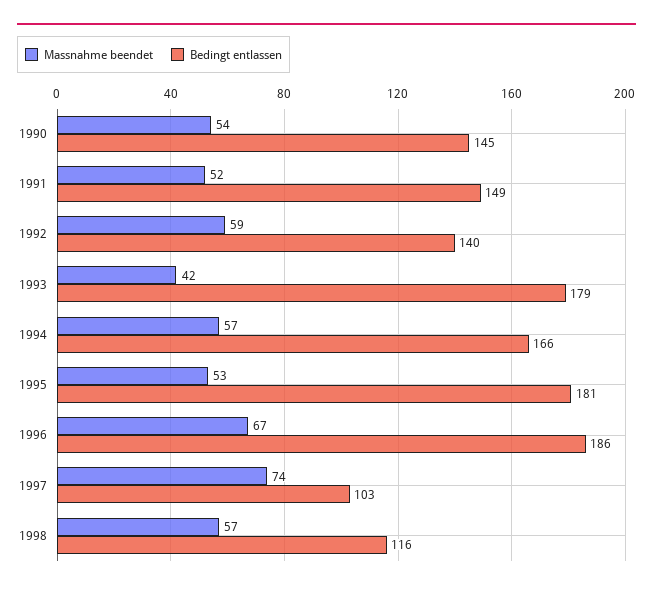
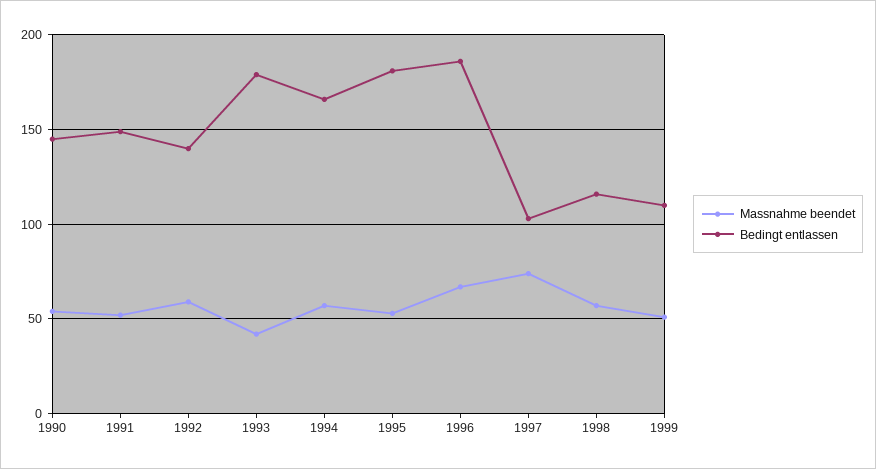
Massnahme beendet, 1999: none -> 50
Bedingt entlassen, 1999: none -> 110

